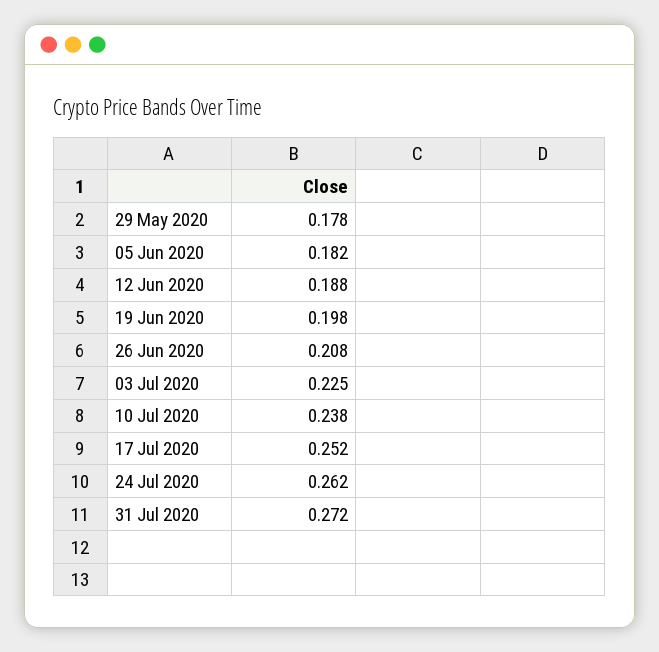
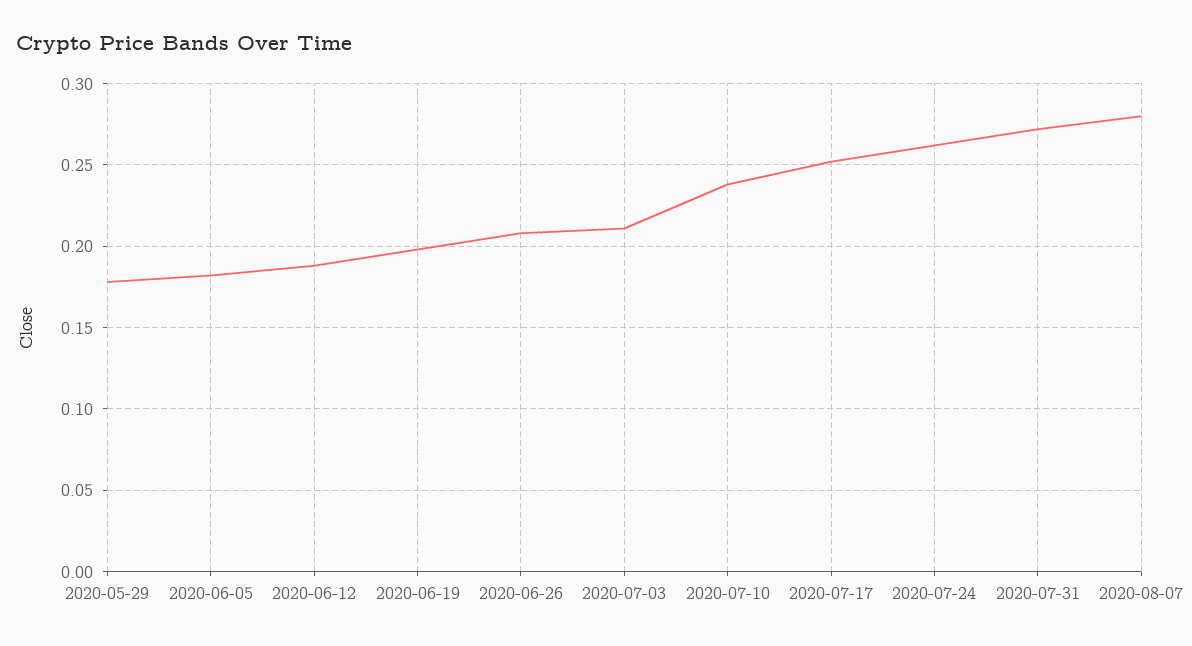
03 Jul 2020: 0.225 -> 0.21
2020-08-07: none -> 0.28

